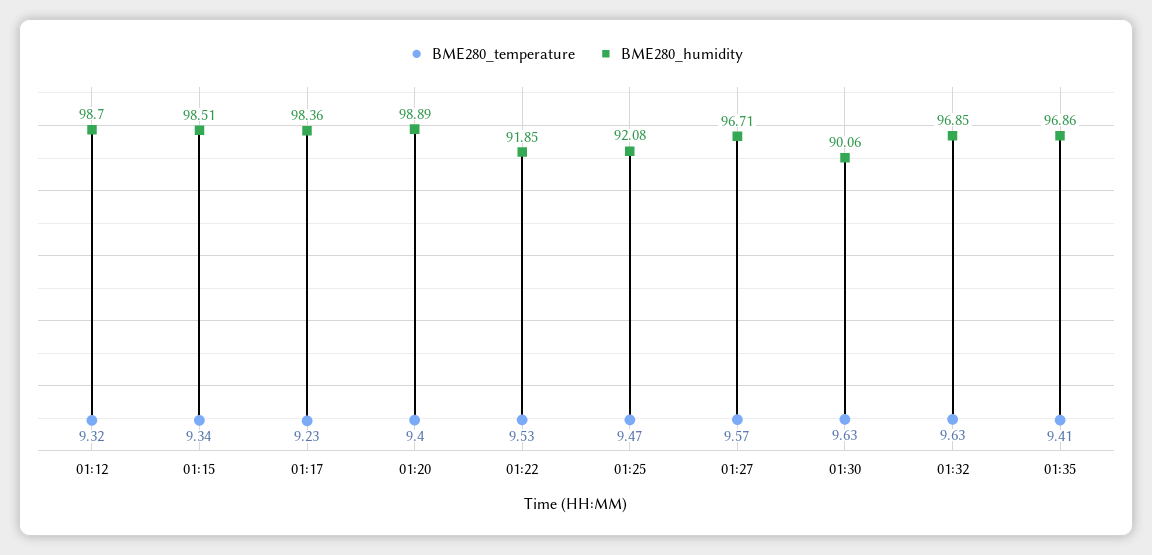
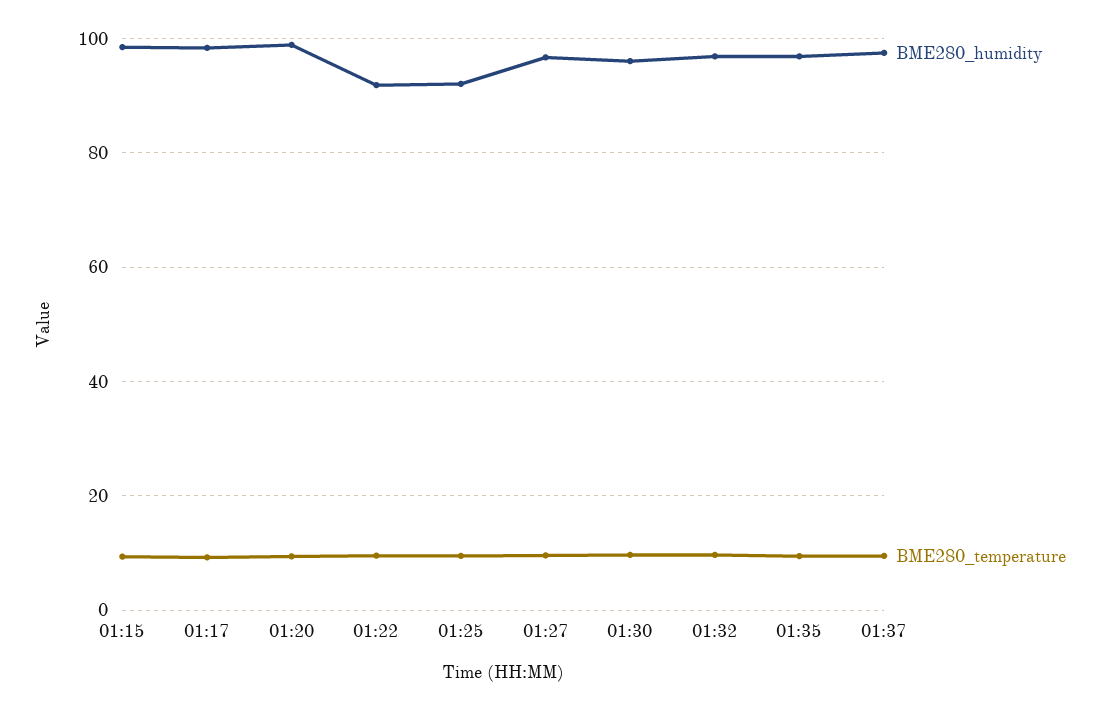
BME280_temperature, 01:12: 9.32 -> none
BME280_humidity, 01:12: 98.7 -> none
BME280_humidity, 01:30: 90.06 -> 96
BME280_humidity, 01:37: none -> 98
BME280_temperature, 01:37: none -> 10

